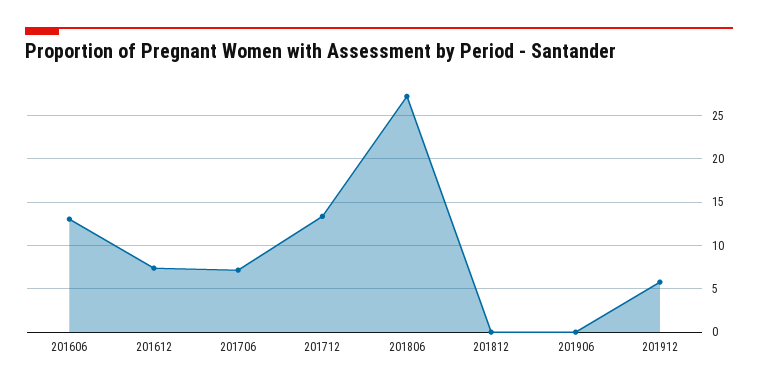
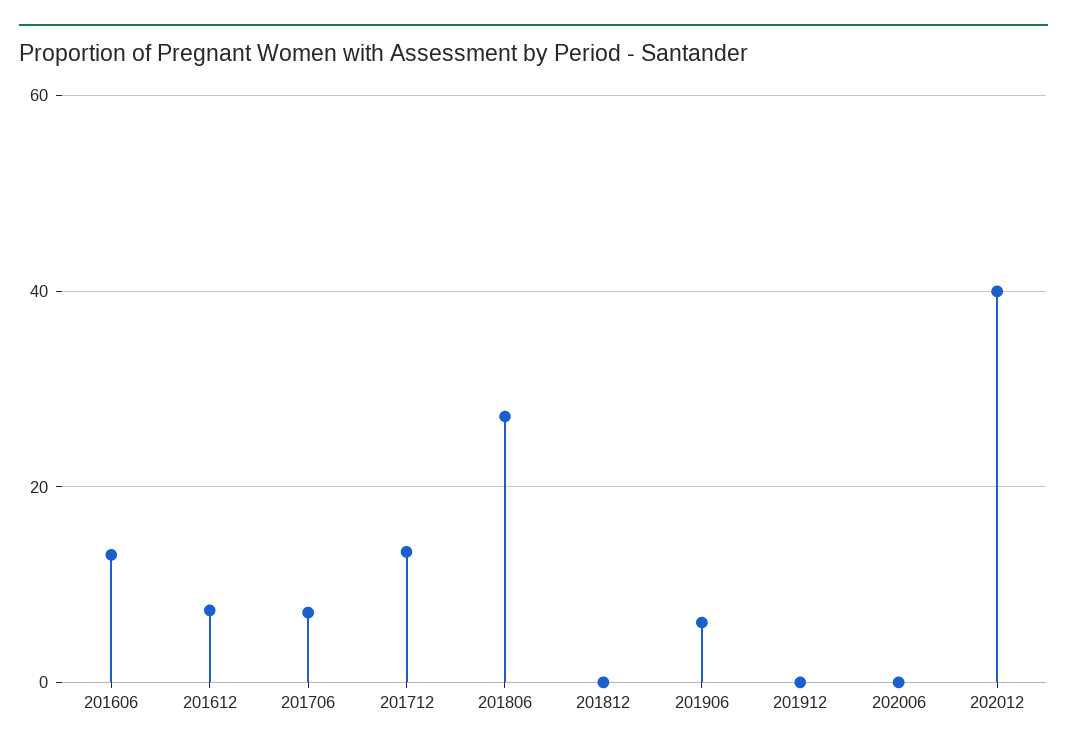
201906: 0 -> 6
201912: 6 -> 0
202006: none -> 0
202012: none -> 40

